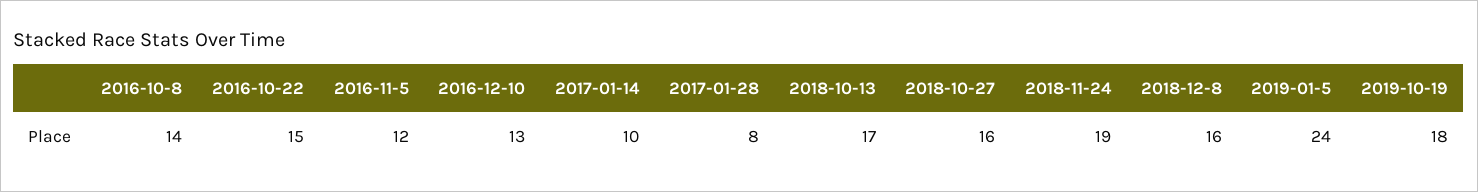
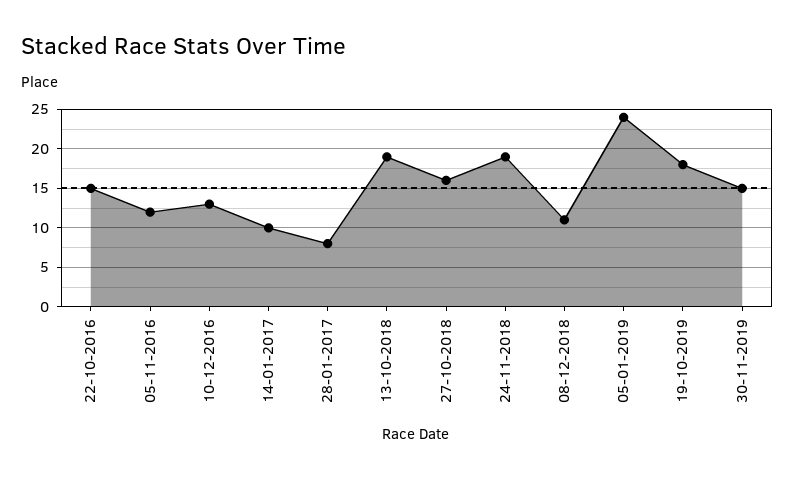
2016-10-8: 14 -> none
2018-10-13: 17 -> 19
2018-12-8: 16 -> 11
30-11-2019: none -> 15

